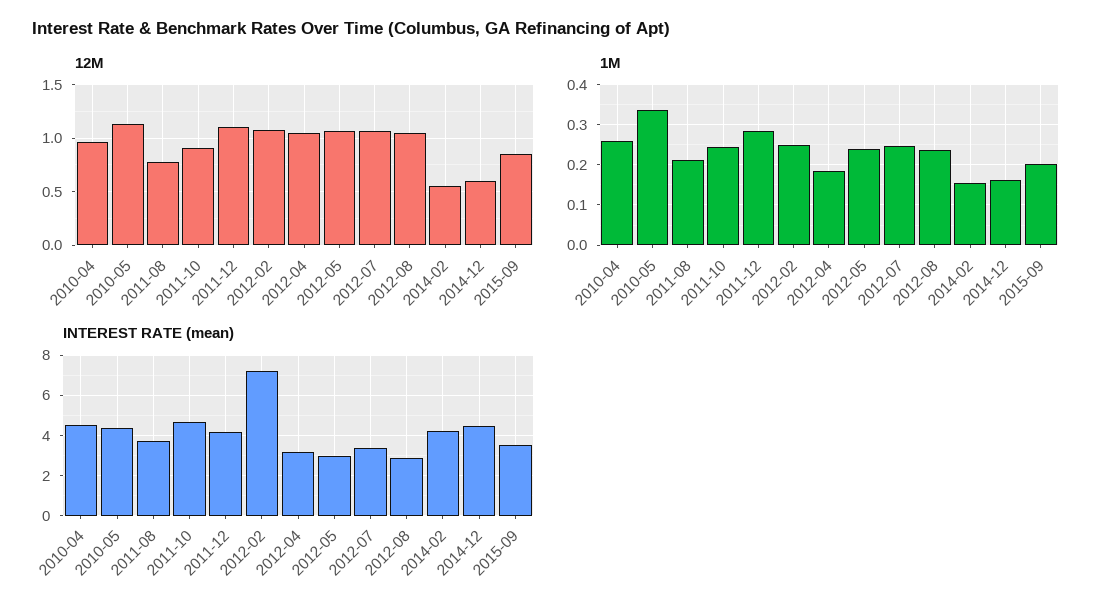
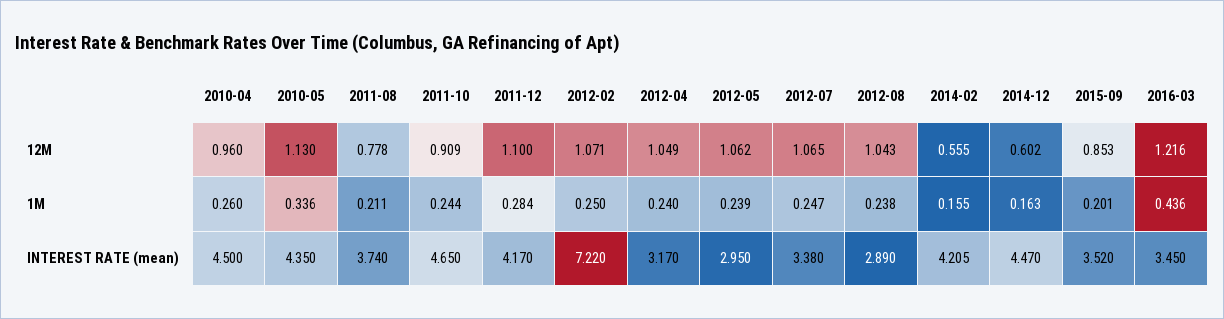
1M, 2012-04: 0.18 -> 0.24
12M, 2016-03: none -> 1.216
1M, 2016-03: none -> 0.436
INTEREST RATE (mean), 2016-03: none -> 3.45

